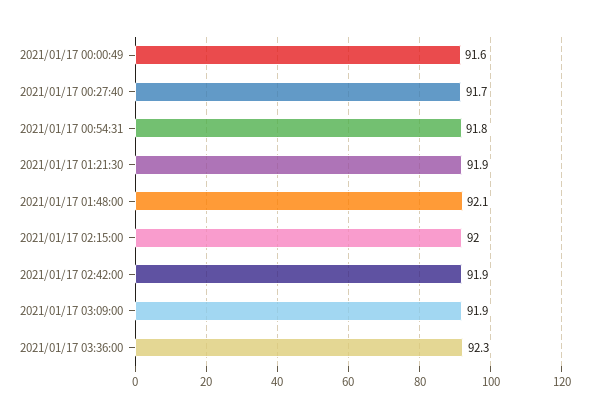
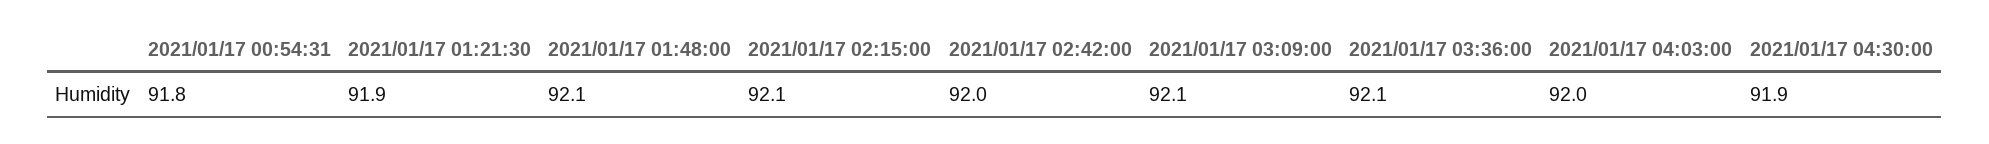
2021/01/17 00:00:49: 91.6 -> none
2021/01/17 00:27:40: 91.7 -> none
2021/01/17 02:15:00: 92 -> 92.1
2021/01/17 02:42:00: 91.9 -> 92
2021/01/17 03:09:00: 91.9 -> 92.1
2021/01/17 03:36:00: 92.3 -> 92.1
2021/01/17 04:03:00: none -> 92
2021/01/17 04:30:00: none -> 91.9

